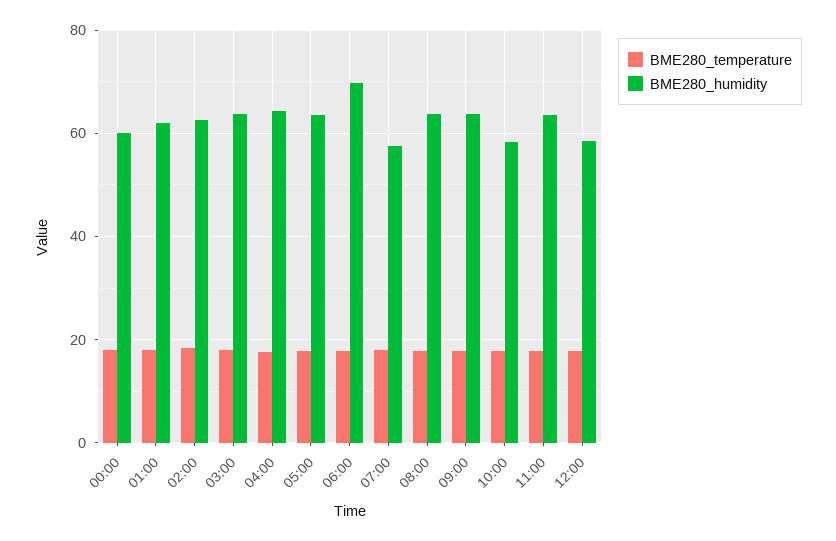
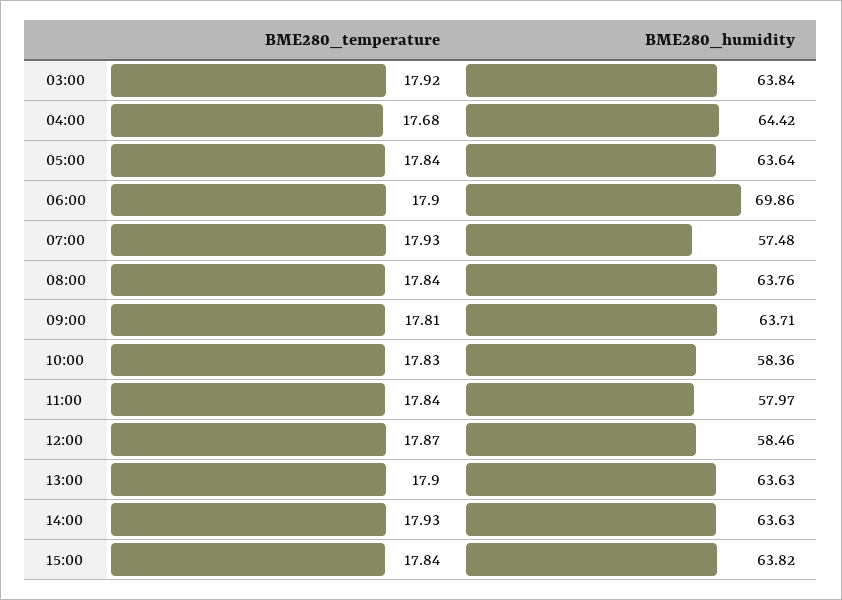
BME280_temperature, 00:00: 18 -> none
BME280_humidity, 00:00: 60 -> none
BME280_temperature, 01:00: 18 -> none
BME280_humidity, 01:00: 62 -> none
BME280_temperature, 02:00: 18 -> none
BME280_humidity, 02:00: 62 -> none
BME280_humidity, 11:00: 64 -> 57.97
BME280_temperature, 13:00: none -> 17.9
BME280_humidity, 13:00: none -> 63.63
BME280_temperature, 14:00: none -> 17.93
BME280_humidity, 14:00: none -> 63.63
BME280_temperature, 15:00: none -> 17.84
BME280_humidity, 15:00: none -> 63.82

